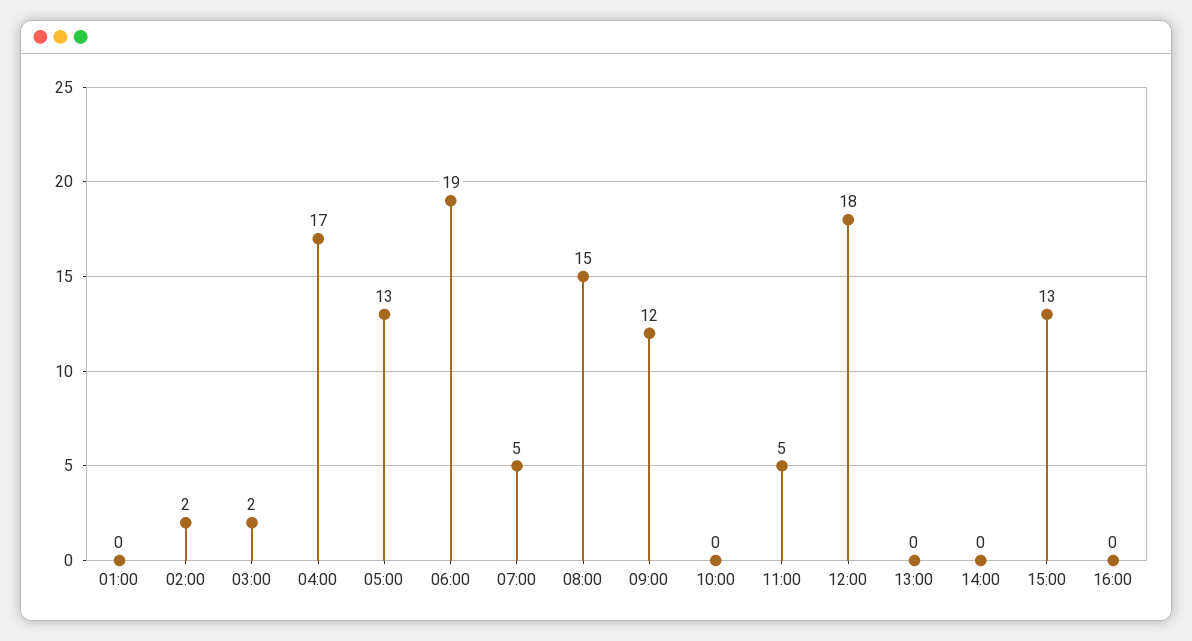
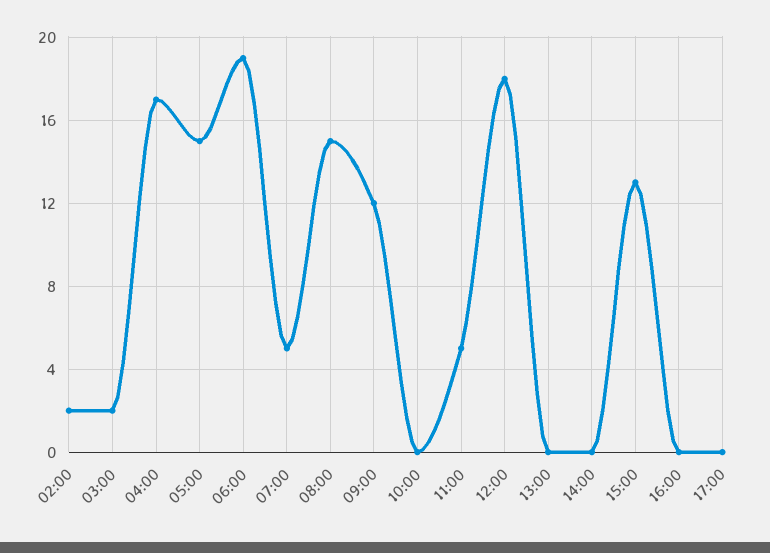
01:00: 0 -> none
05:00: 13 -> 15
17:00: none -> 0

